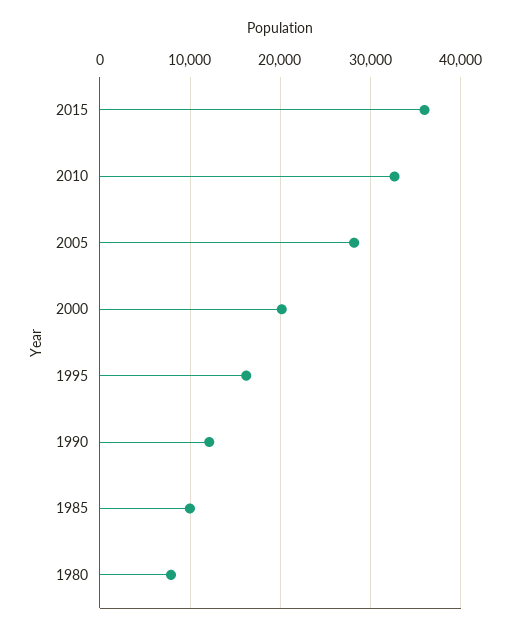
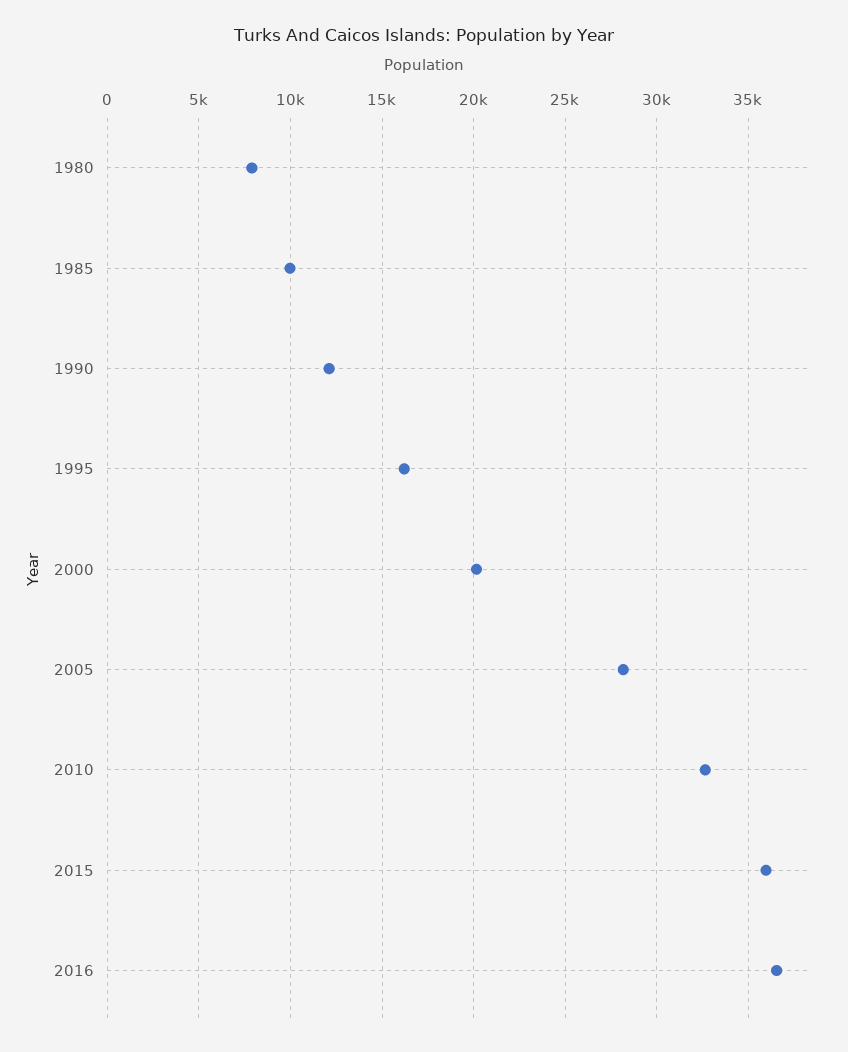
2016: none -> 36500

